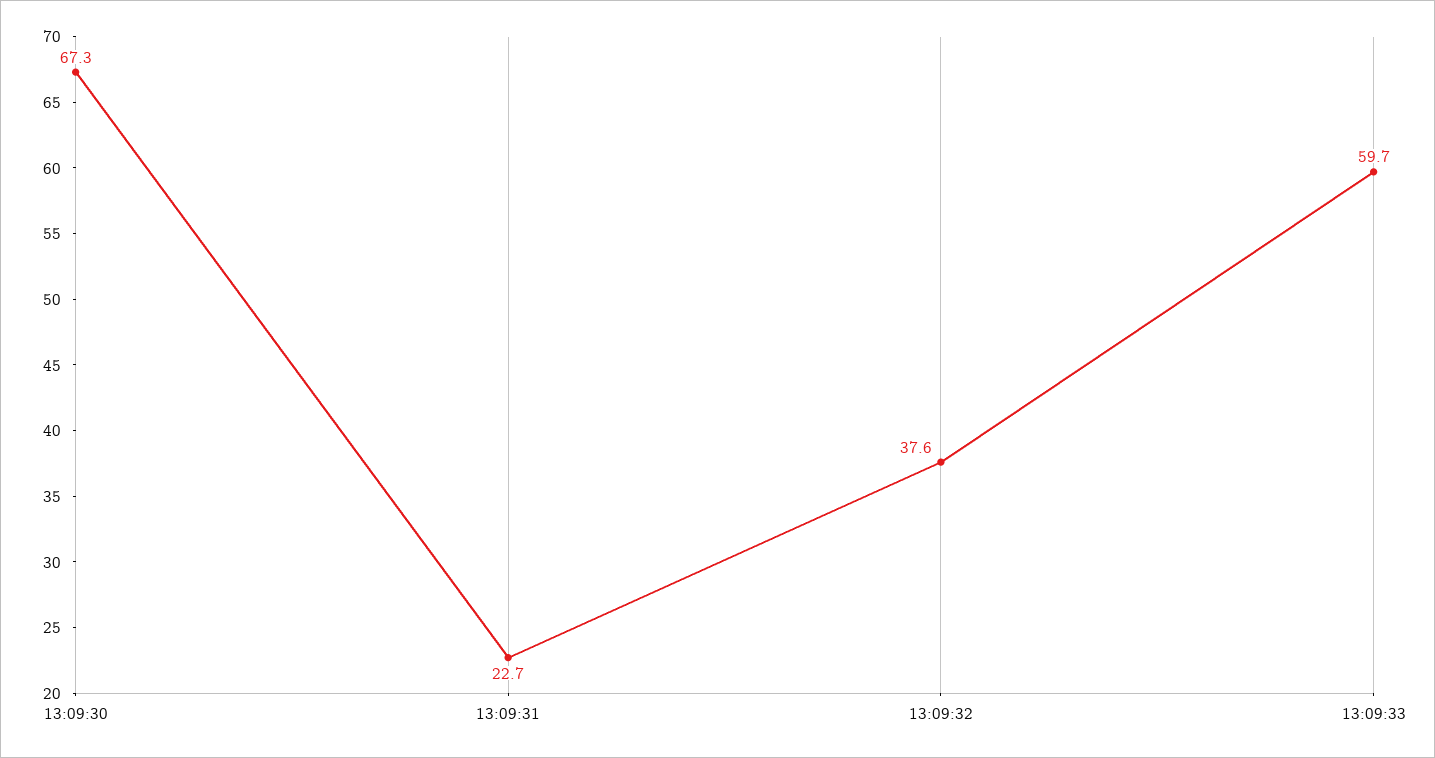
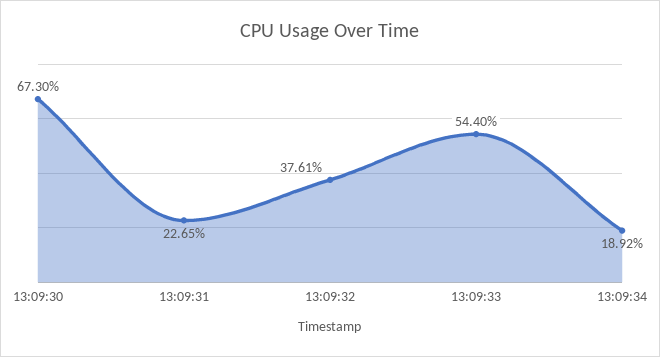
13:09:33: 59.7 -> 54.4
13:09:34: none -> 18.92

